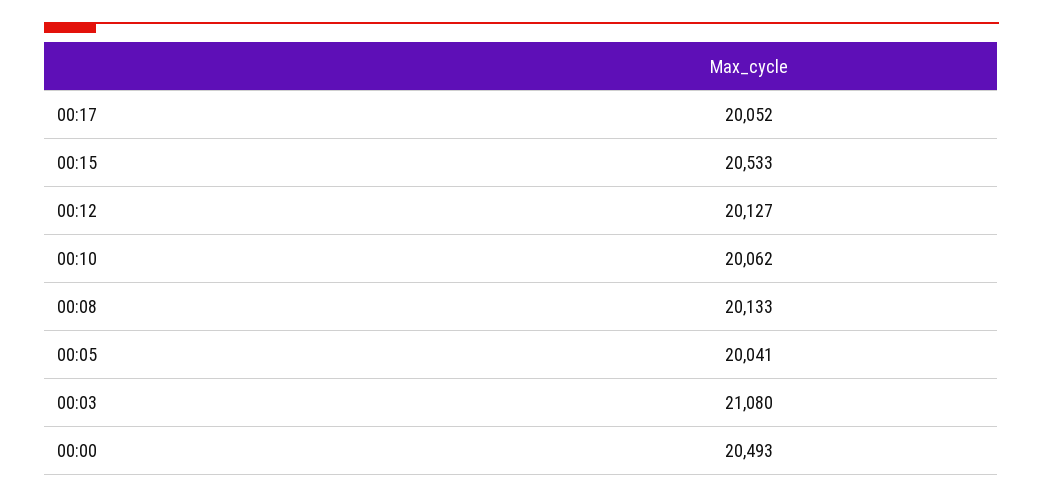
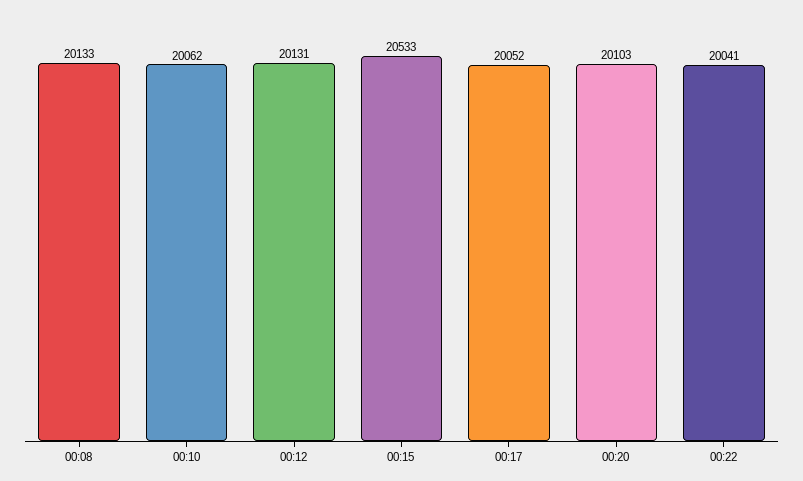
00:12: 20127 -> 20131
00:05: 20041 -> none
00:03: 21080 -> none
00:00: 20493 -> none
00:20: none -> 20103
00:22: none -> 20041

